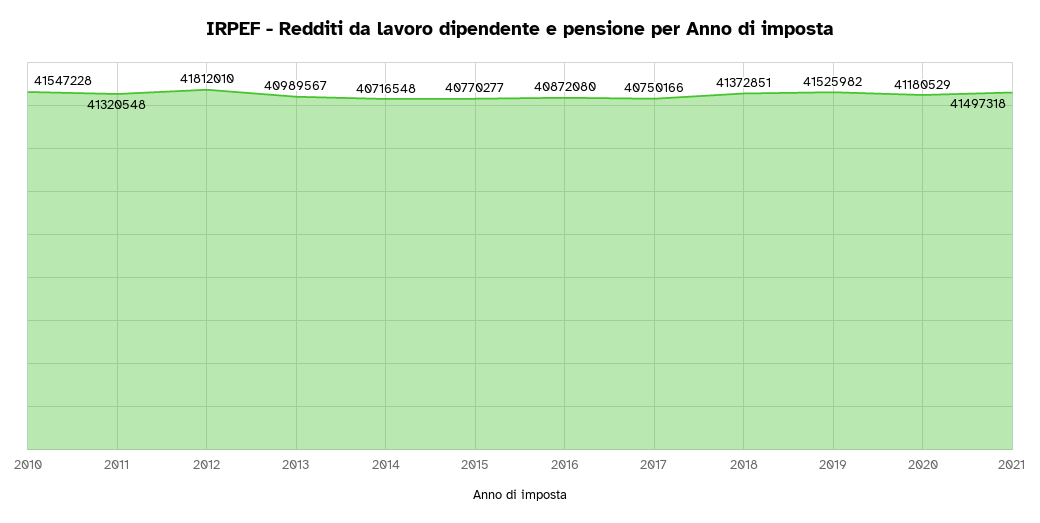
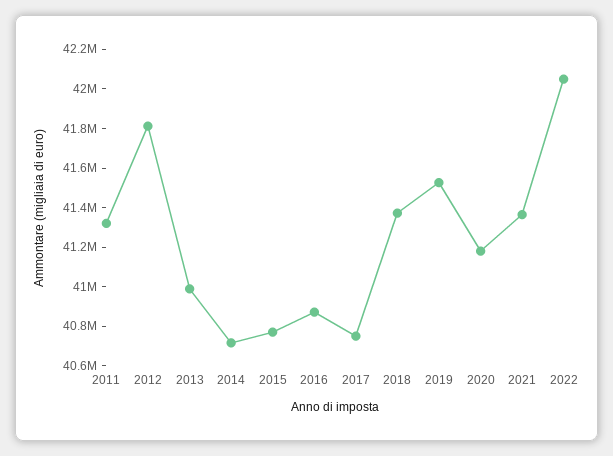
2010: 41547228 -> none
2021: 41497318 -> 41350000
2022: none -> 42050000

